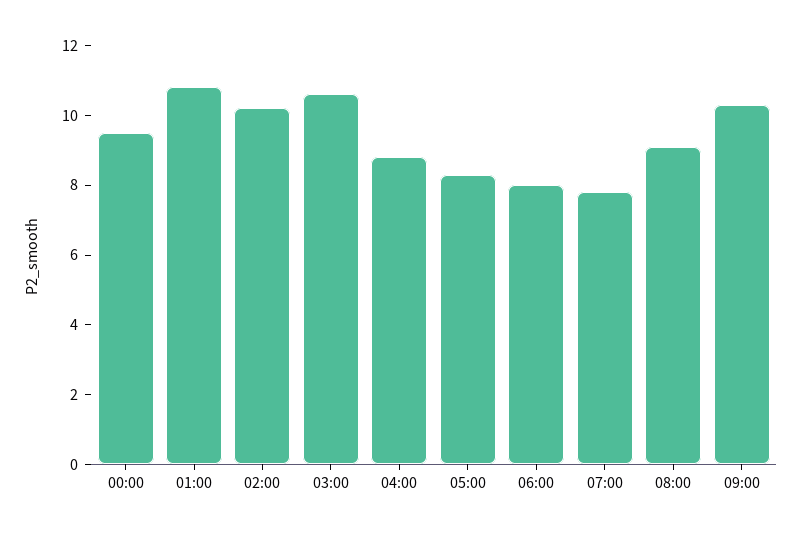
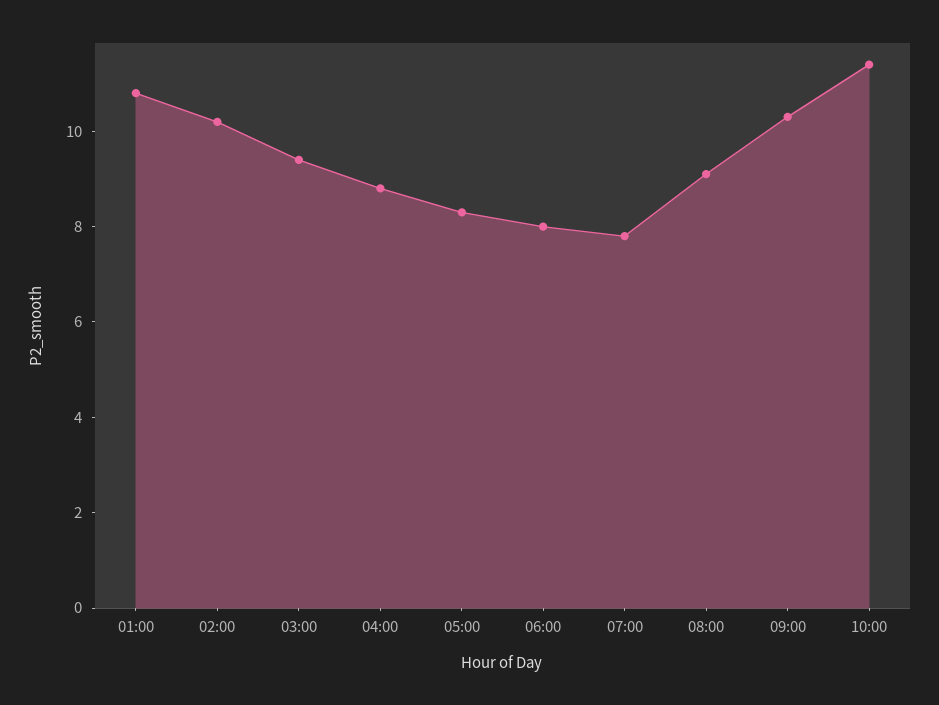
00:00: 9.5 -> none
03:00: 10.5 -> 9.5
10:00: none -> 11.5

